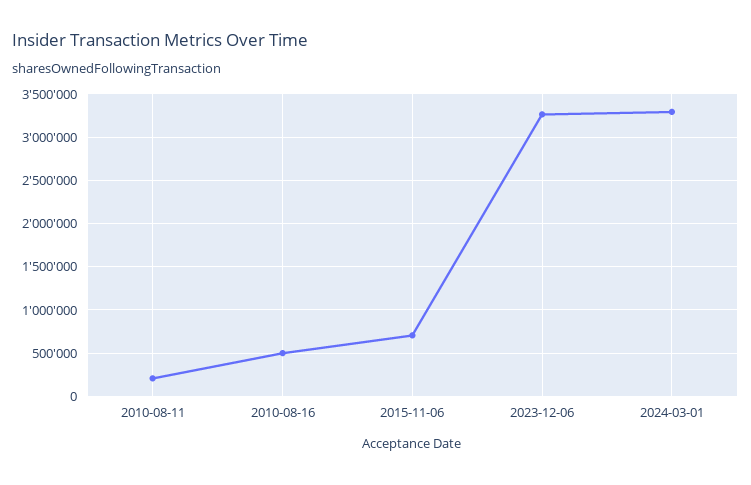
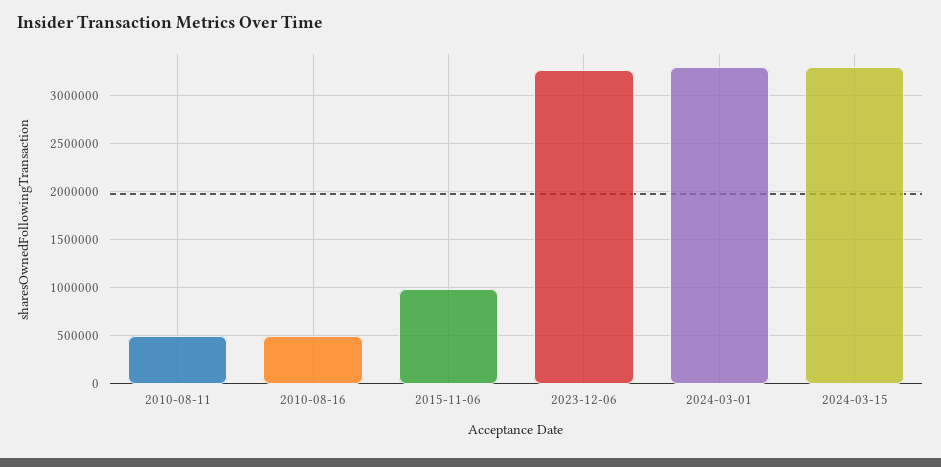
2010-08-11: 200000 -> 500000
2015-11-06: 700000 -> 1000000
2024-03-15: none -> 3300000

